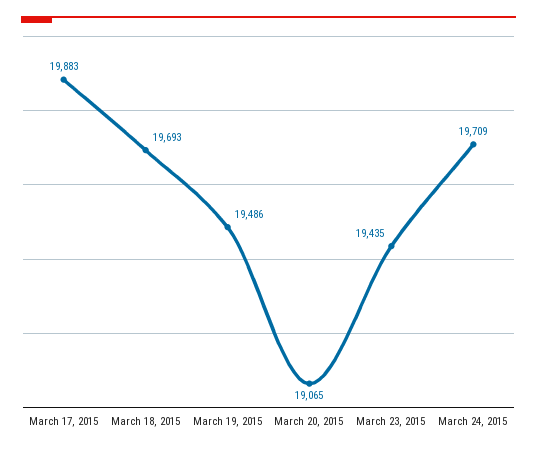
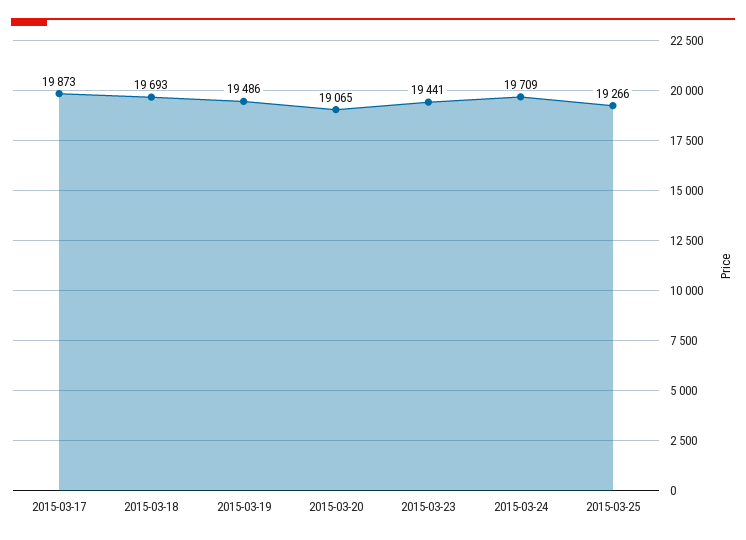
March 17, 2015: 19883 -> 19873
March 23, 2015: 19435 -> 19441
2015-03-25: none -> 19266

